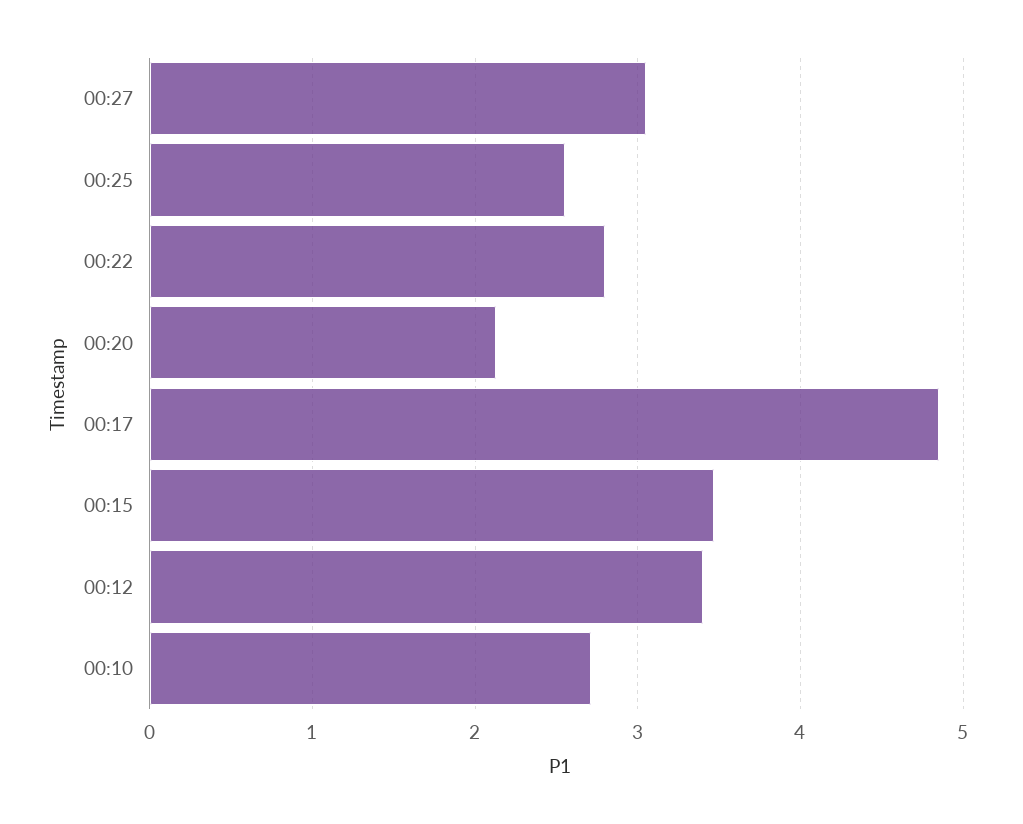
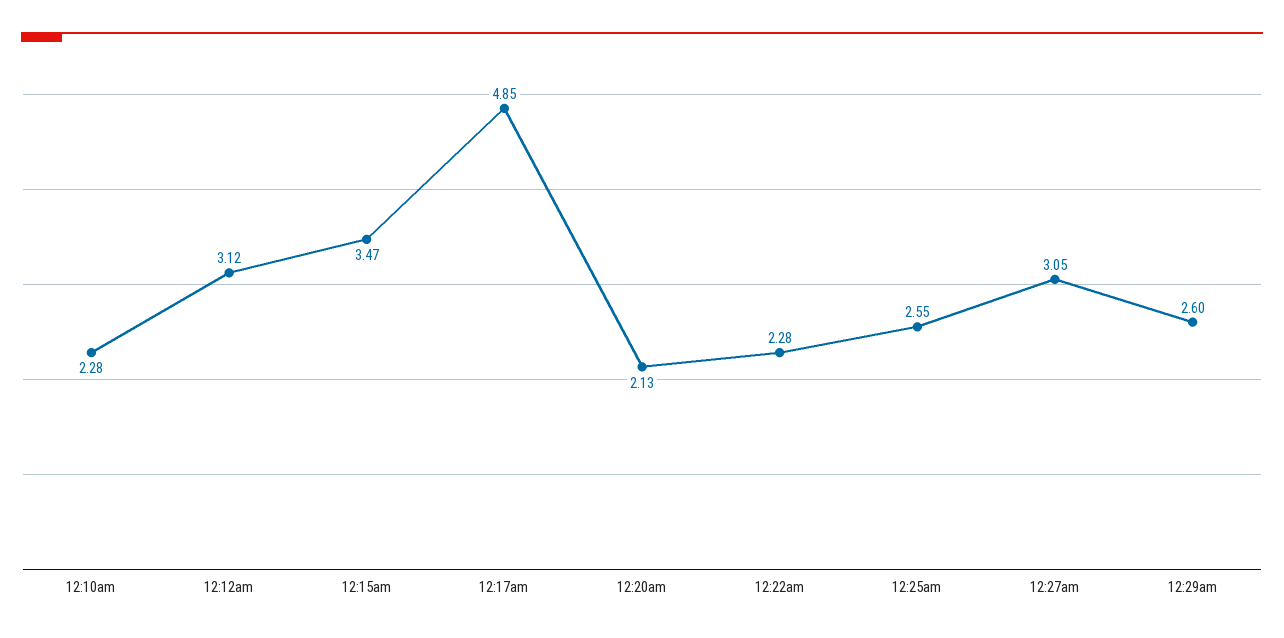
00:22: 2.8 -> 2.28
00:12: 3.4 -> 3.12
00:10: 2.7 -> 2.28
12:29am: none -> 2.6

